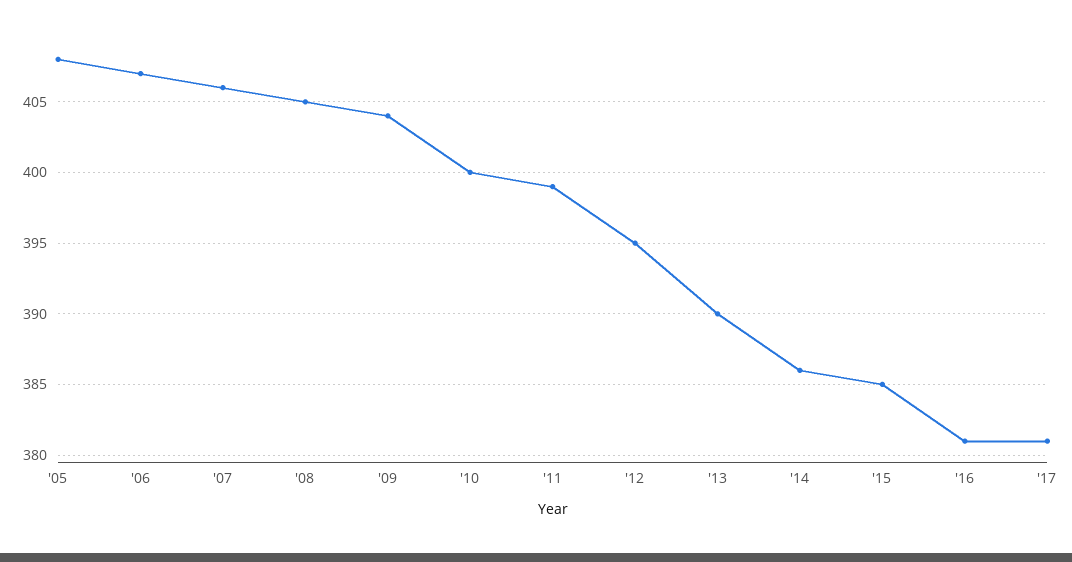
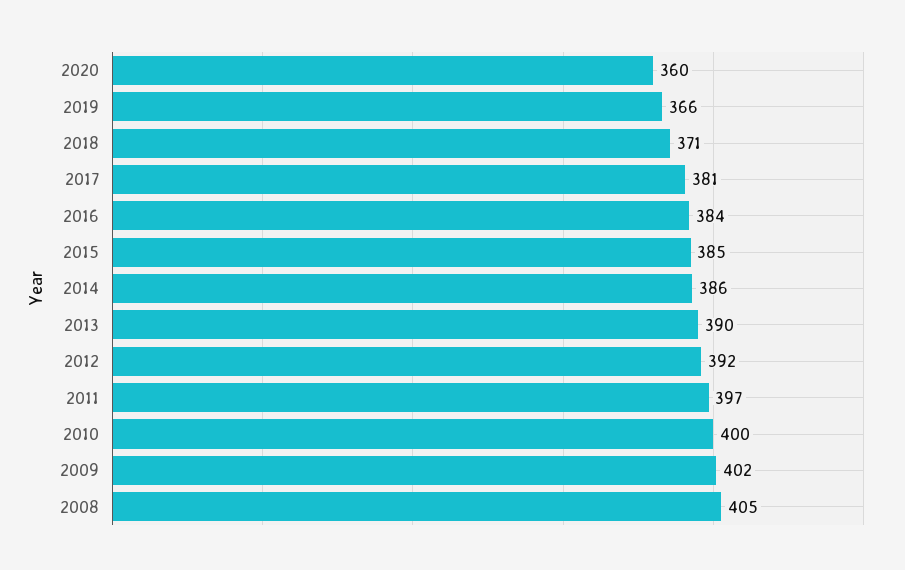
'05: 408 -> none
'06: 407 -> none
'07: 406 -> none
'09: 404 -> 402
'11: 399 -> 397
'12: 395 -> 392
'16: 381 -> 384
2020: none -> 360
2019: none -> 366
2018: none -> 371

